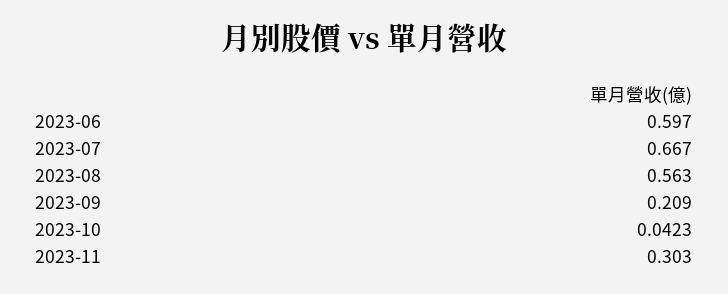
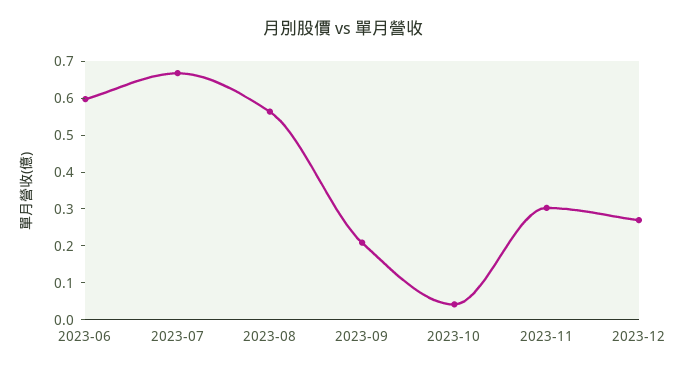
2023-12: none -> 0.275

